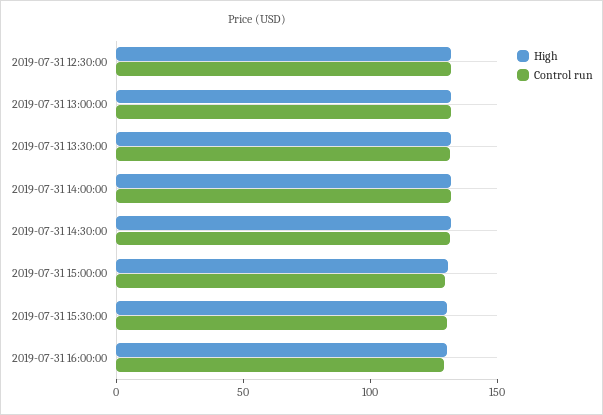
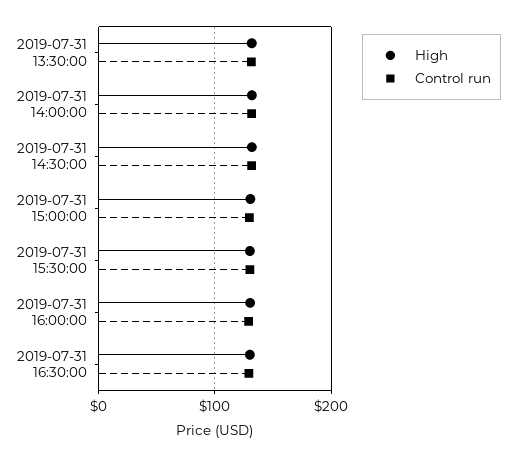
High, 2019-07-31 12:30:00: 130 -> none
Control run, 2019-07-31 12:30:00: 130 -> none
High, 2019-07-31 13:00:00: 130 -> none
Control run, 2019-07-31 13:00:00: 130 -> none
High, 2019-07-31 16:30:00: none -> 130
Control run, 2019-07-31 16:30:00: none -> 130

